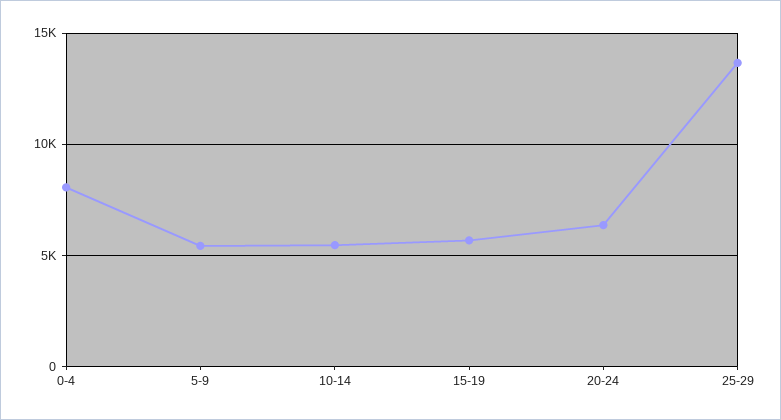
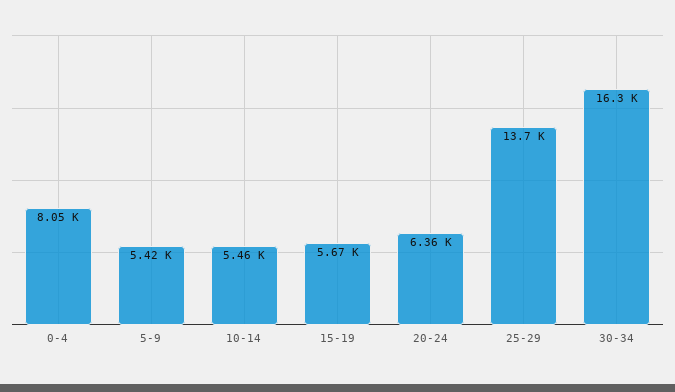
30-34: none -> 16300

